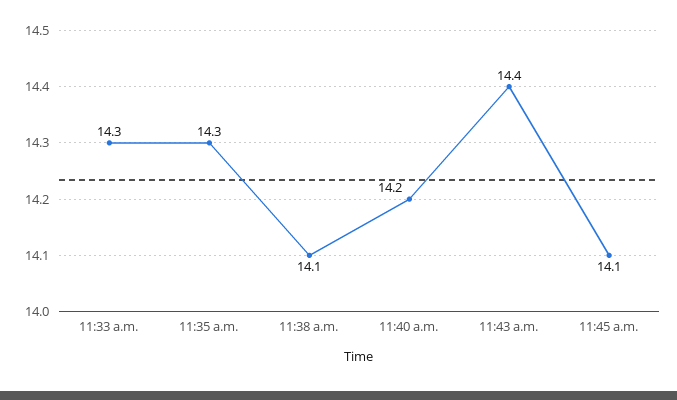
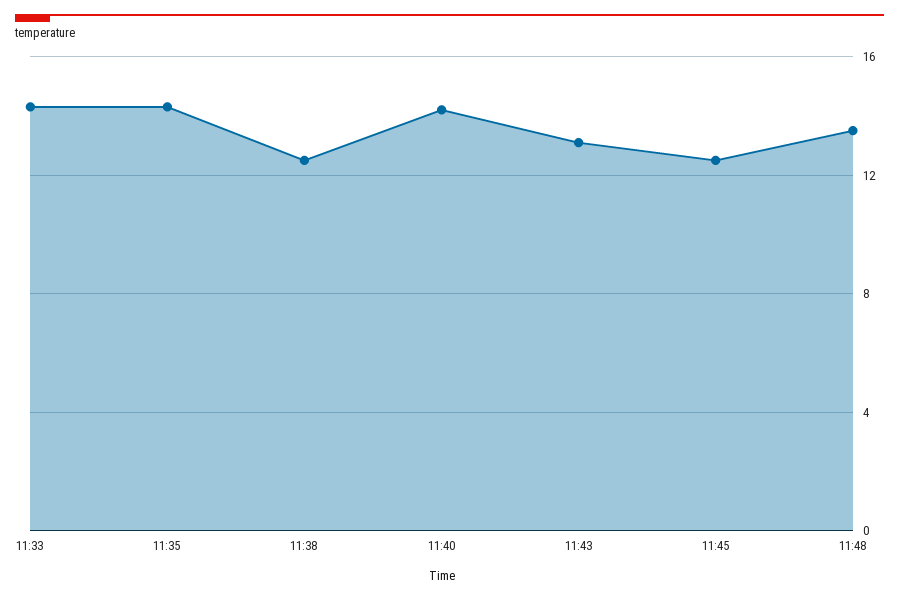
11:38 a.m.: 14.1 -> 12.5
11:43 a.m.: 14.4 -> 13
11:45 a.m.: 14.1 -> 12.5
11:48: none -> 13.5

